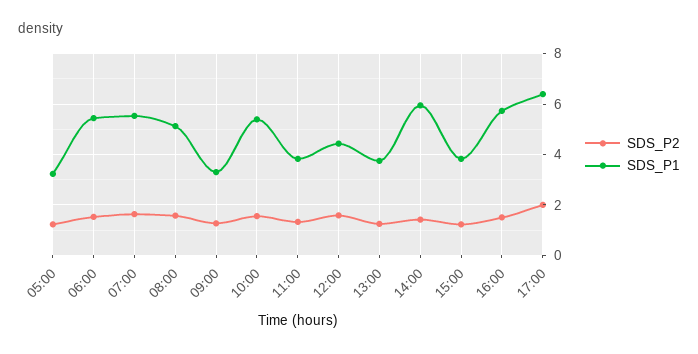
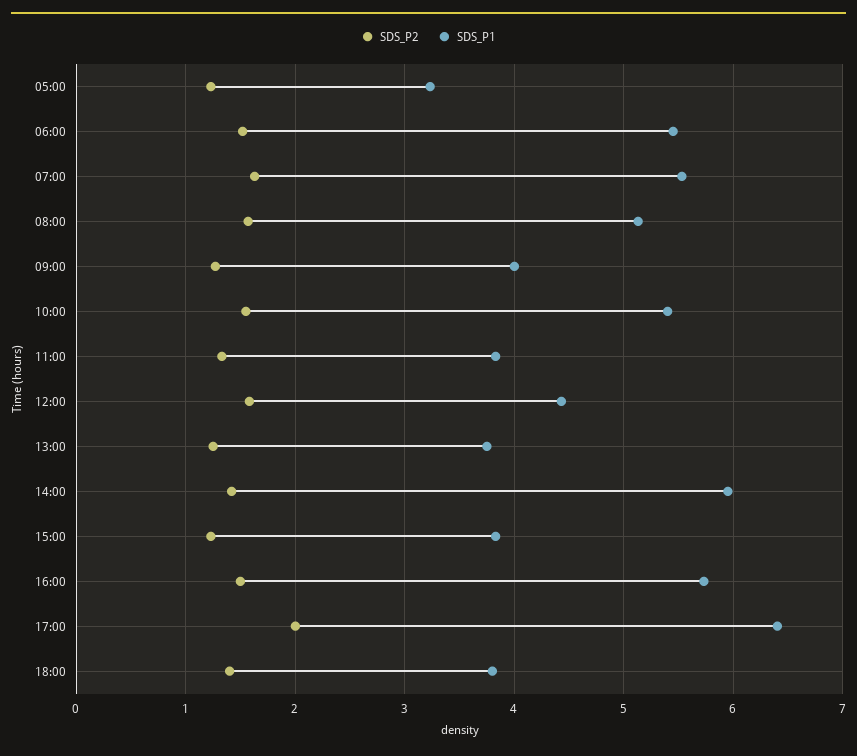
SDS_P1, 09:00: 3.25 -> 4
SDS_P2, 18:00: none -> 1.4
SDS_P1, 18:00: none -> 3.8

